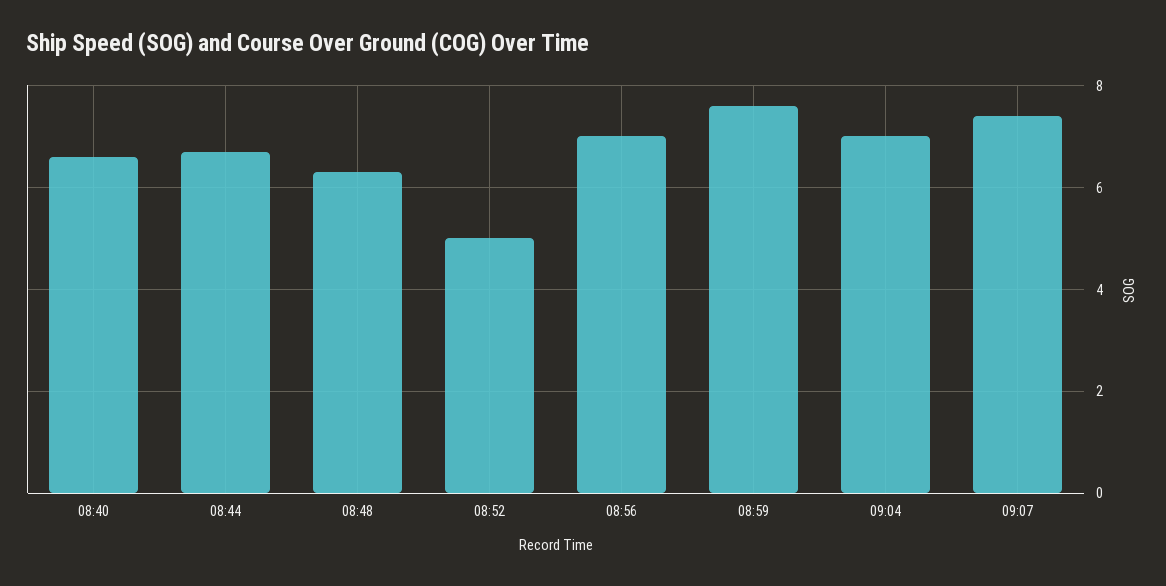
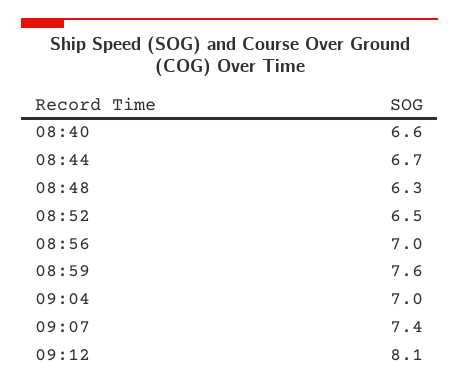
08:52: 5 -> 6.5
09:12: none -> 8.1

